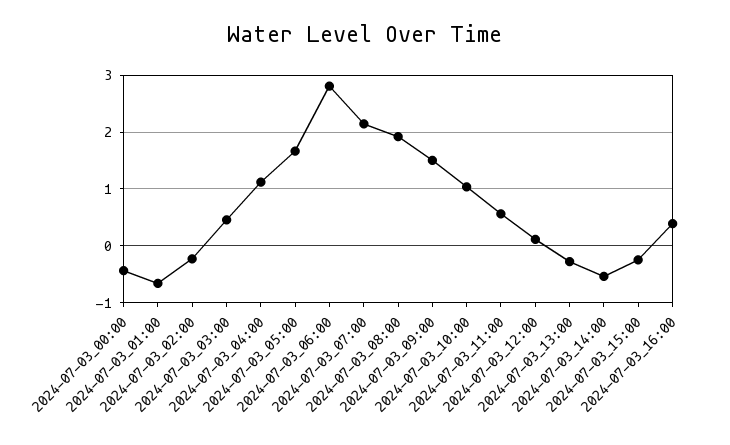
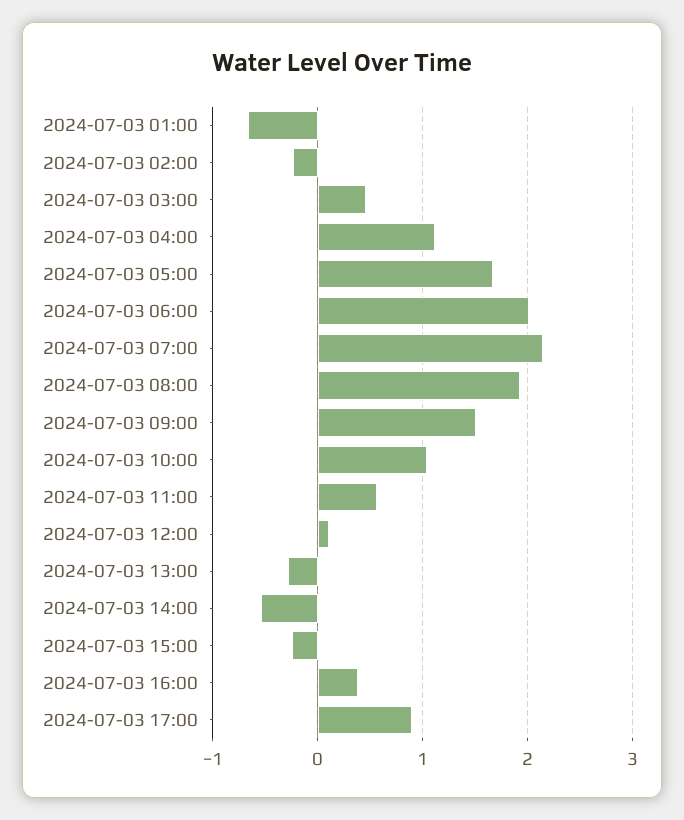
2024-07-03_00:00: -0.4 -> none
2024-07-03_06:00: 2.8 -> 2
2024-07-03 17:00: none -> 0.9

